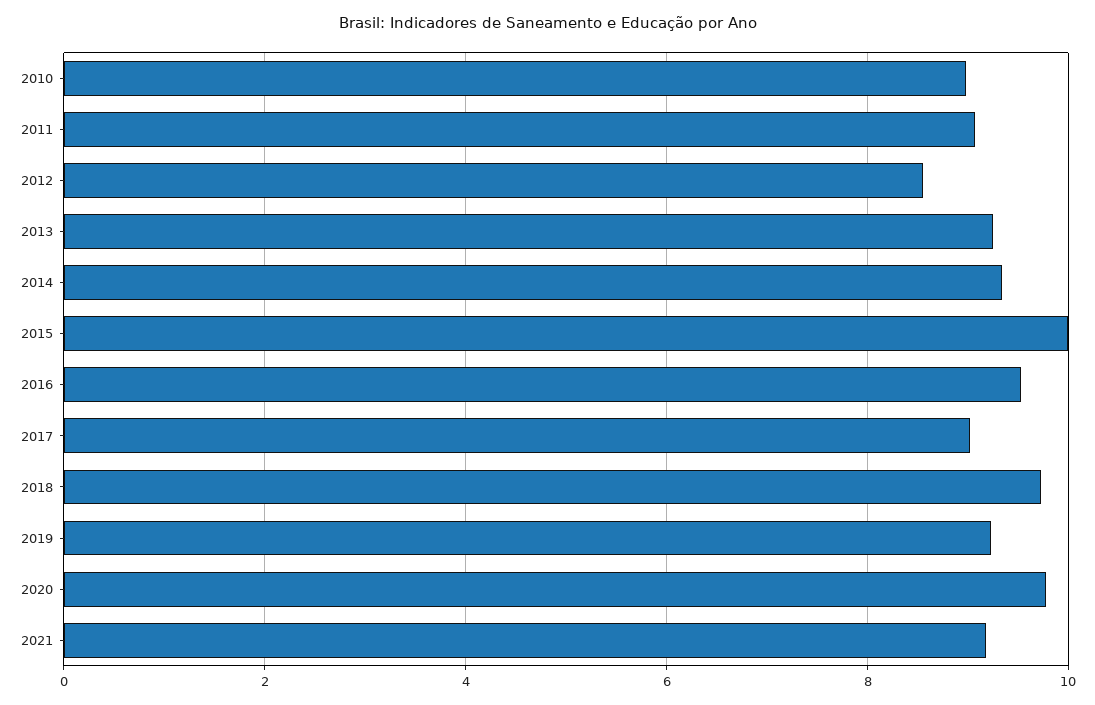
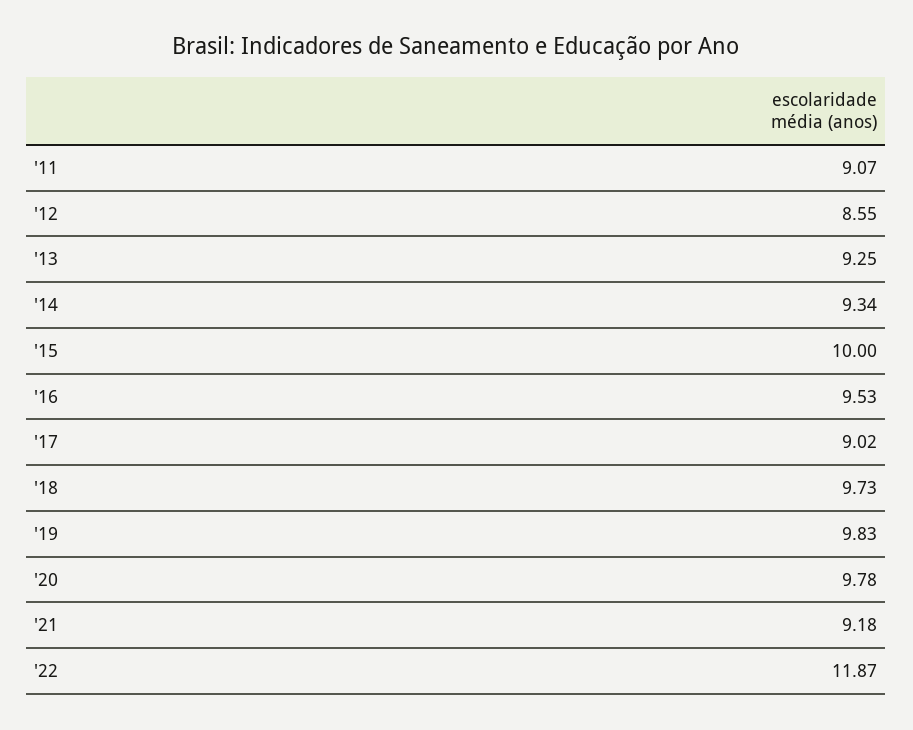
2010: 9 -> none
2019: 9.2 -> 9.83
'22: none -> 11.87

